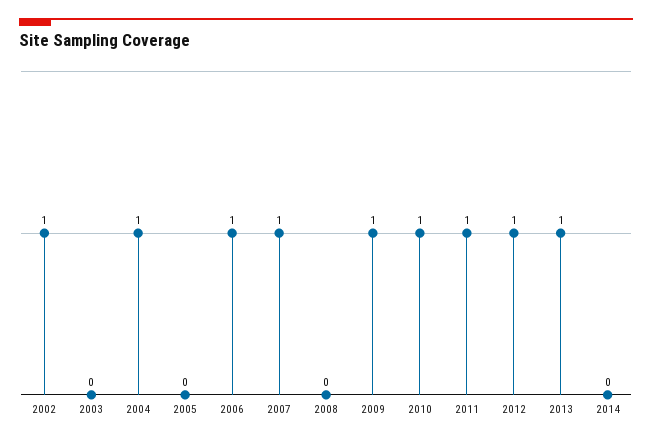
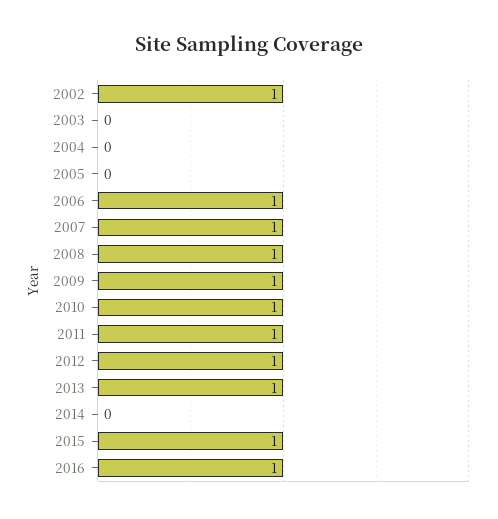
2004: 1 -> 0
2008: 0 -> 1
2015: none -> 1
2016: none -> 1

